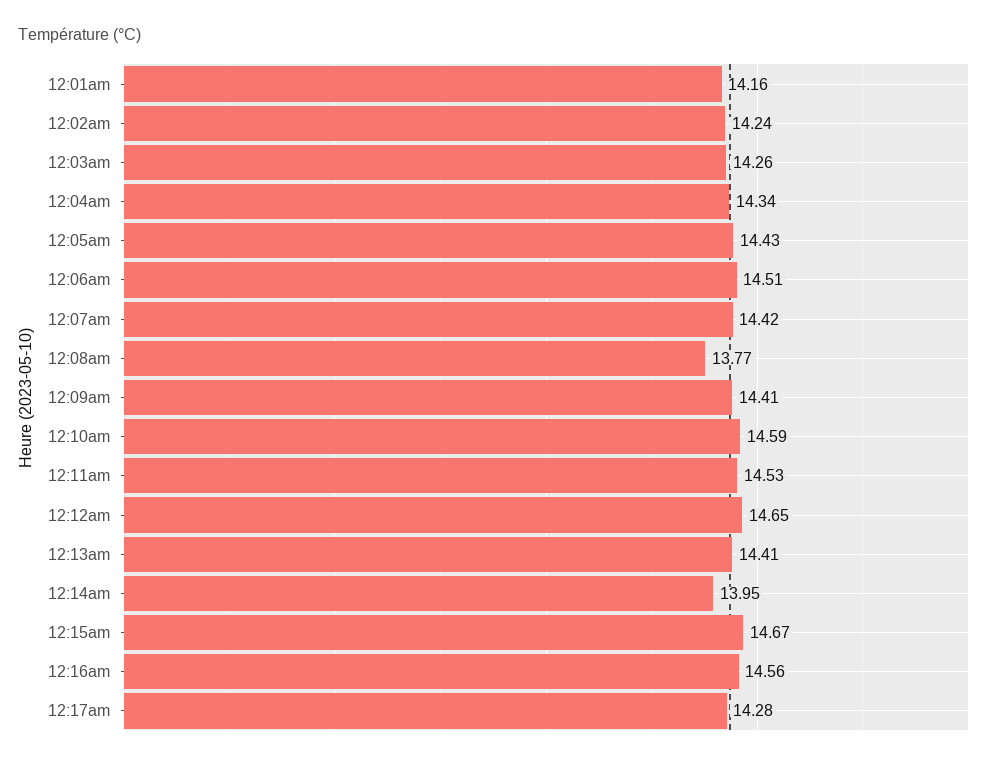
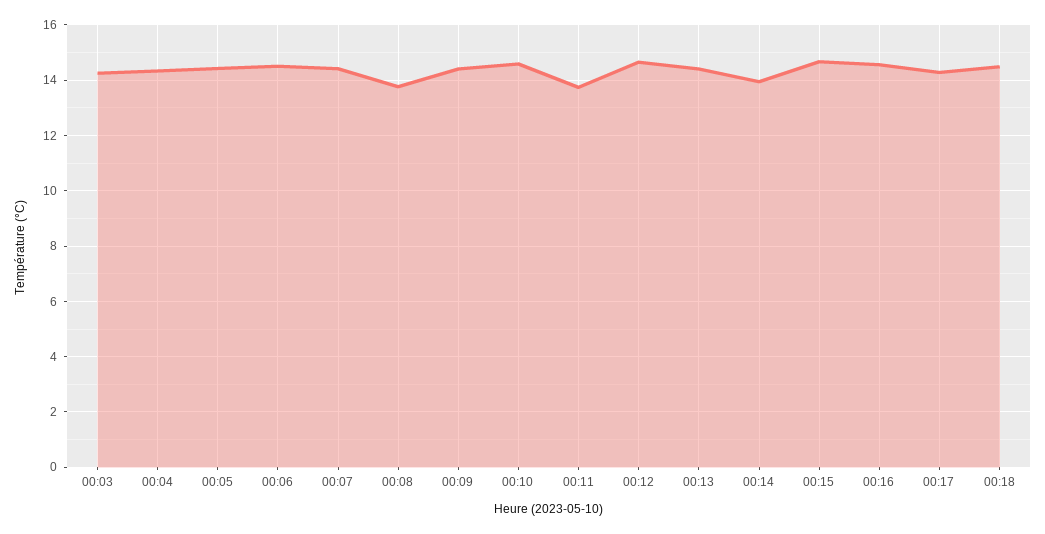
12:01am: 14.16 -> none
12:02am: 14.24 -> none
12:11am: 14.53 -> 13.75
00:18: none -> 14.5

